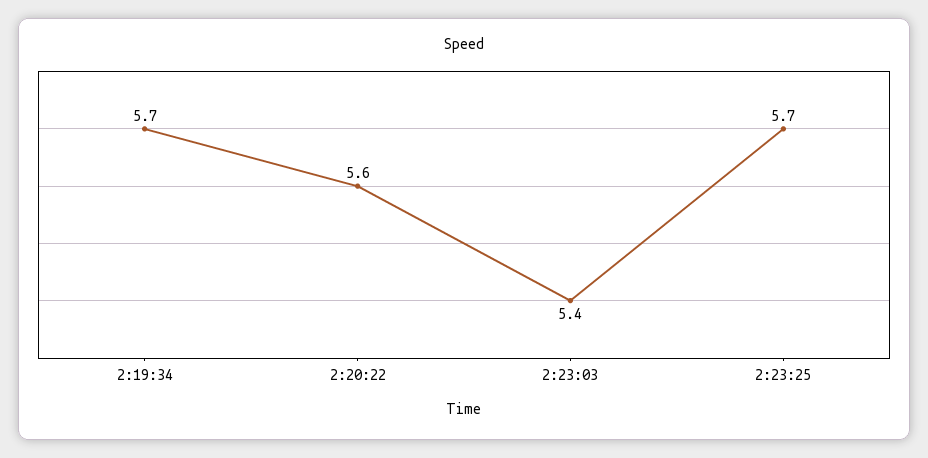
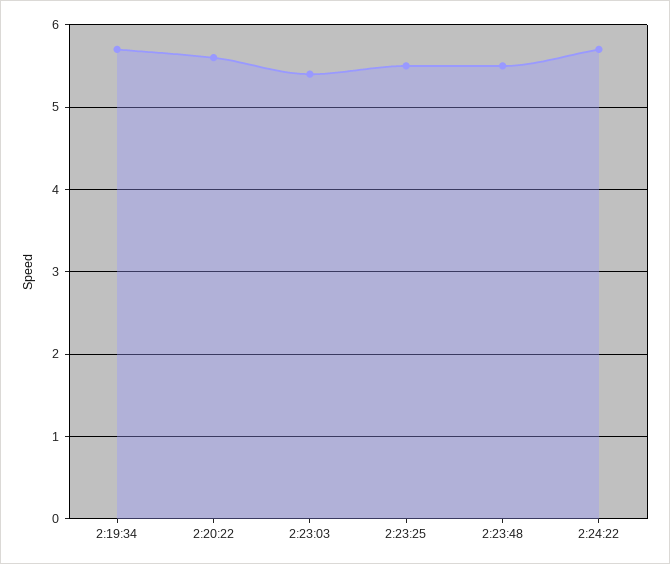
2:23:25: 5.7 -> 5.5
2:23:48: none -> 5.5
2:24:22: none -> 5.7

